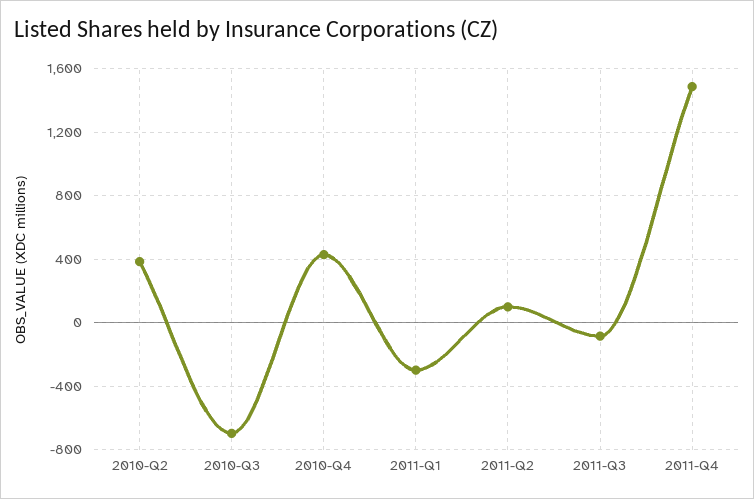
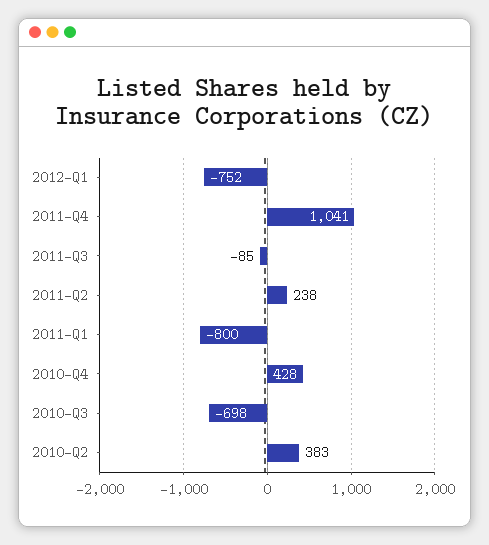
2011-Q1: -300 -> -800
2011-Q2: 100 -> 238
2011-Q4: 1500 -> 1041
2012-Q1: none -> -752

